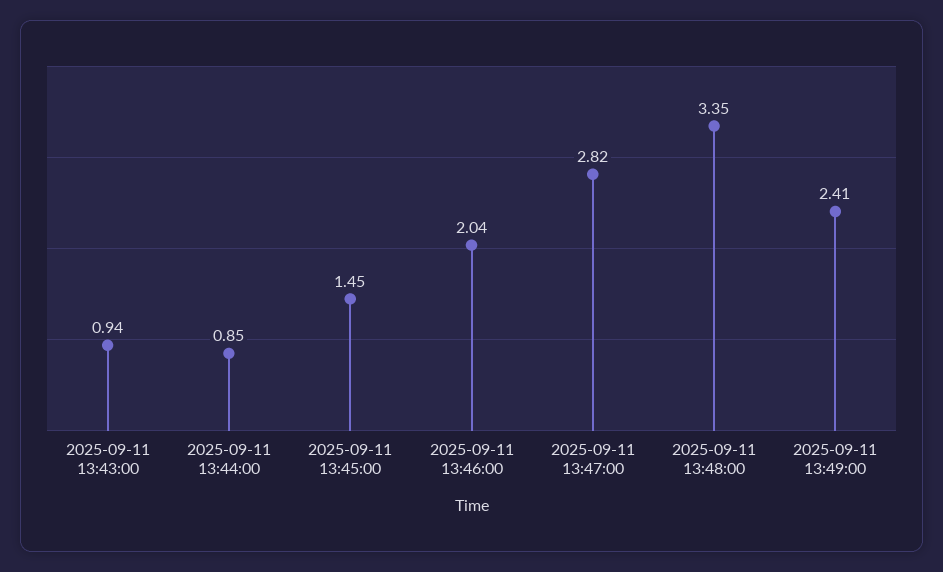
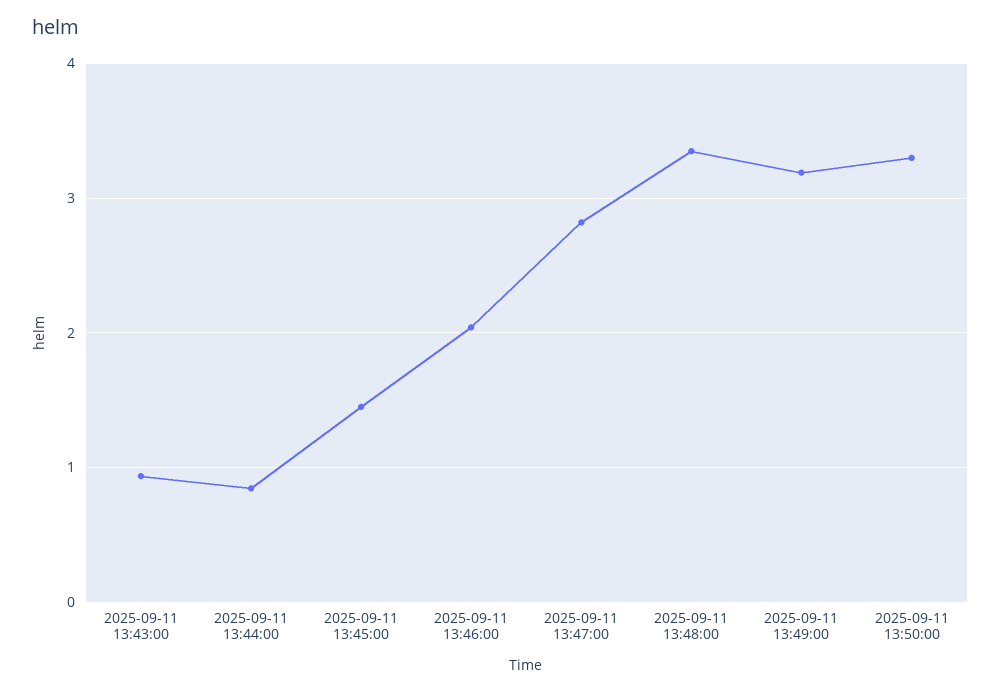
2025-09-11 13:49:00: 2.41 -> 3.2
2025-09-11 13:50:00: none -> 3.3

